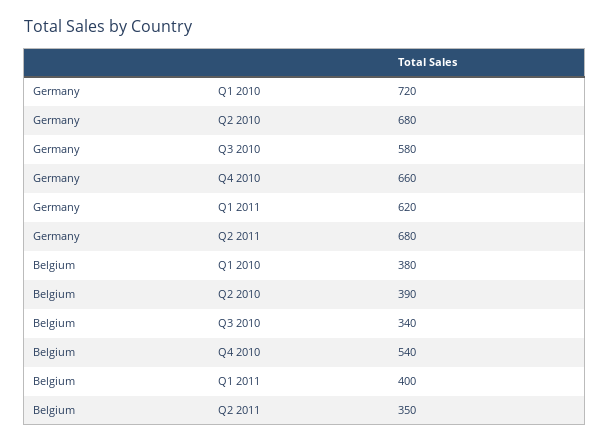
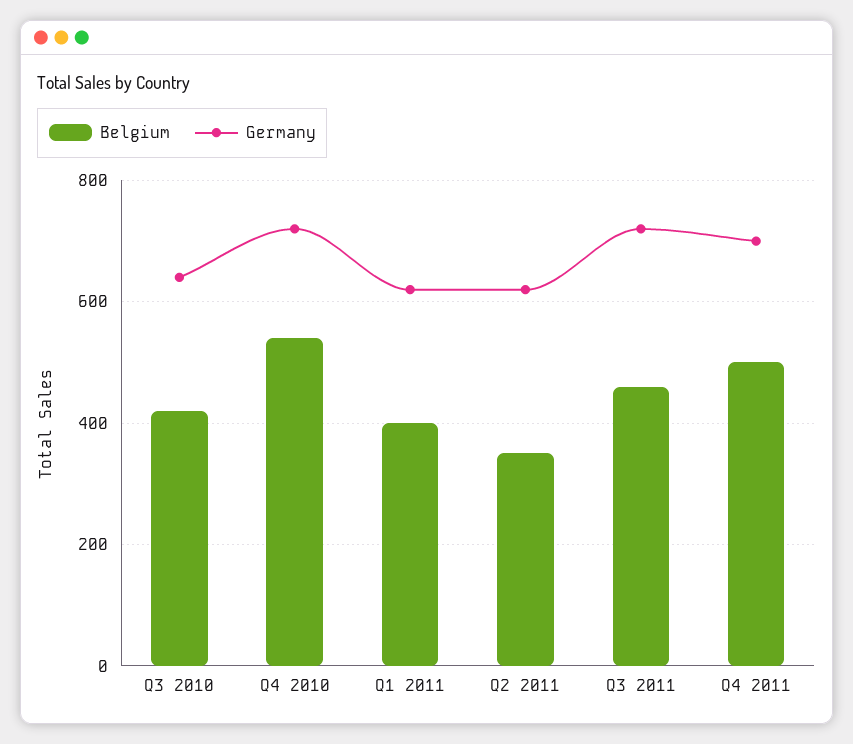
Germany, Q1 2010: 720 -> none
Germany, Q2 2010: 680 -> none
Germany, Q3 2010: 580 -> 640
Germany, Q4 2010: 660 -> 720
Germany, Q2 2011: 680 -> 620
Belgium, Q1 2010: 380 -> none
Belgium, Q2 2010: 390 -> none
Belgium, Q3 2010: 340 -> 420
Belgium, Q3 2011: none -> 460
Germany, Q3 2011: none -> 720
Belgium, Q4 2011: none -> 500
Germany, Q4 2011: none -> 700

